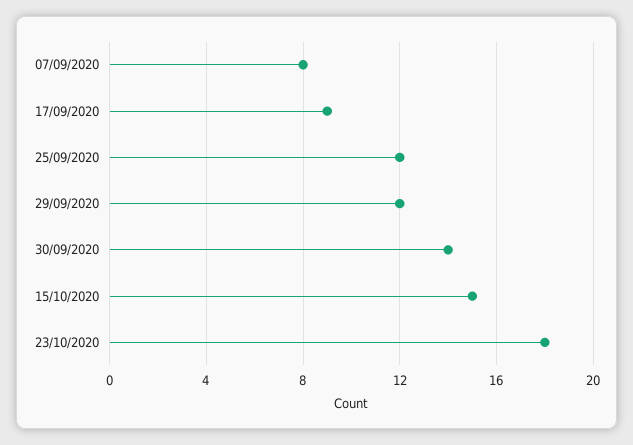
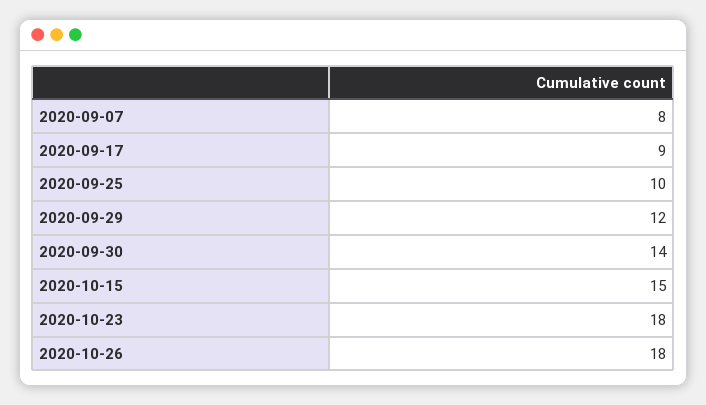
25/09/2020: 12 -> 10
2020-10-26: none -> 18

